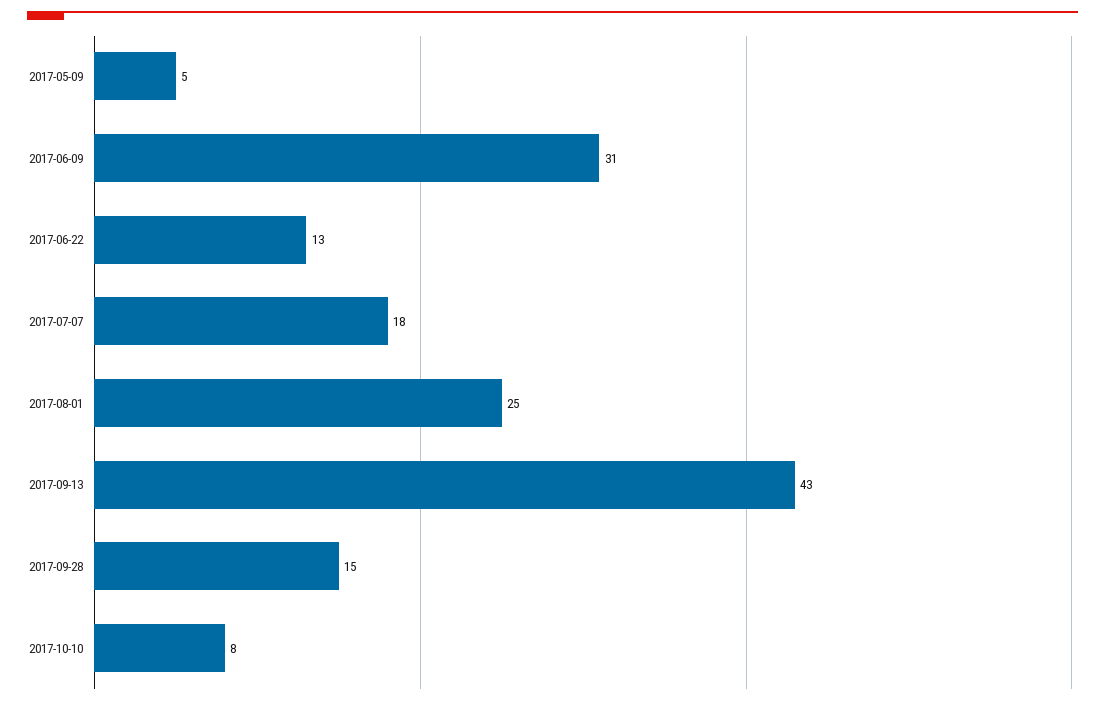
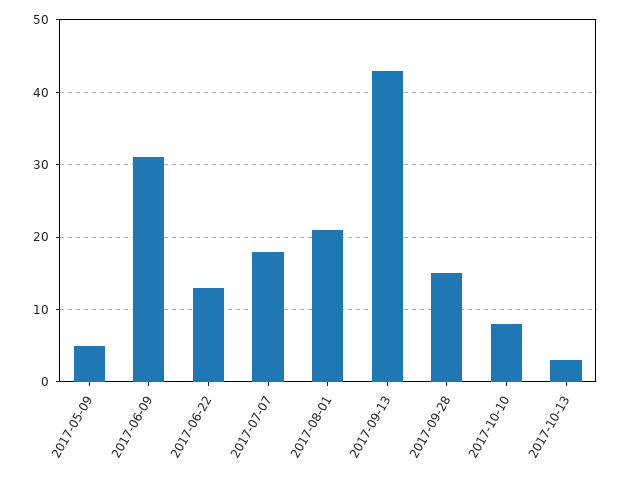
2017-08-01: 25 -> 21
2017-10-13: none -> 3

